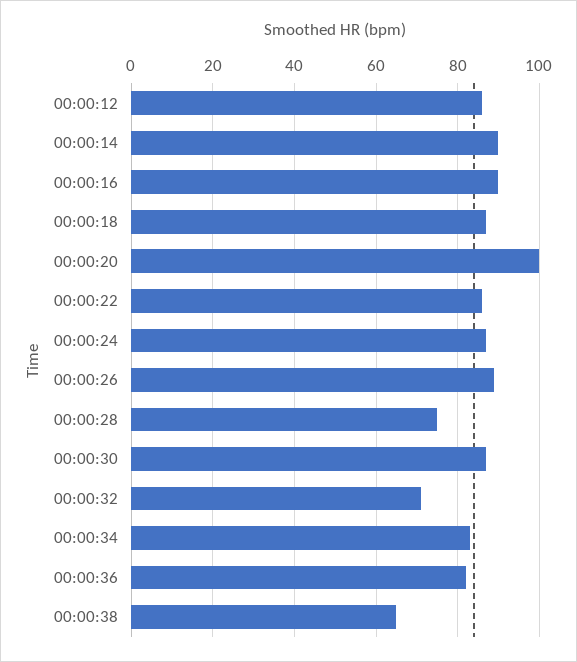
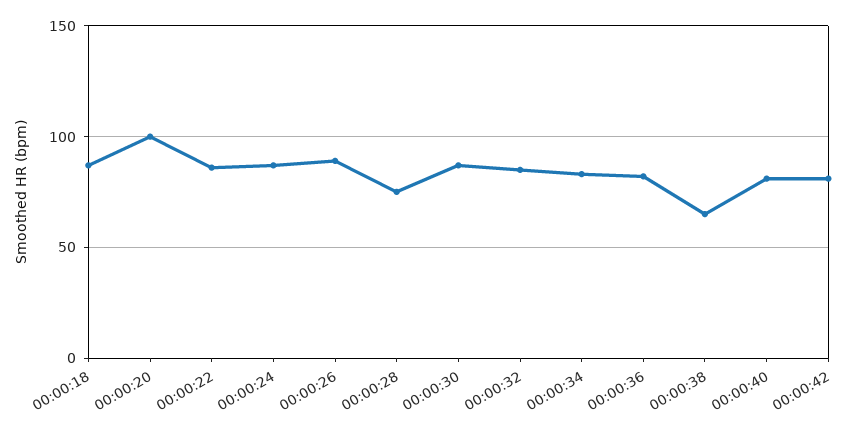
00:00:12: 85 -> none
00:00:14: 90 -> none
00:00:16: 90 -> none
00:00:32: 70 -> 85
00:00:40: none -> 80
00:00:42: none -> 80

